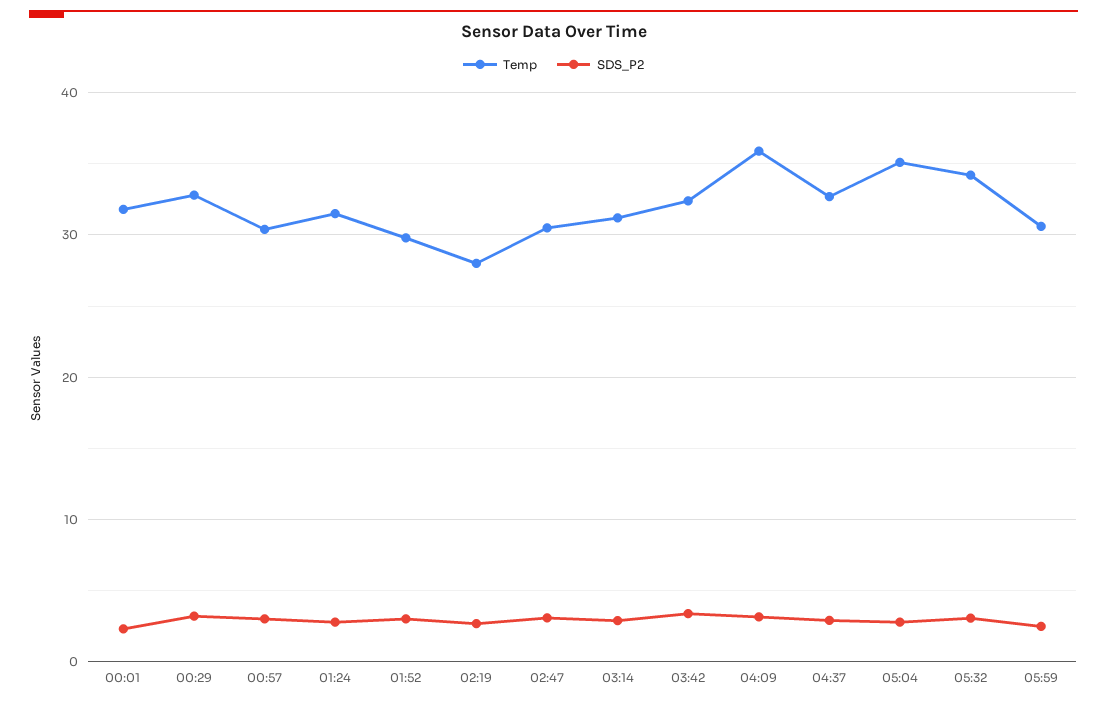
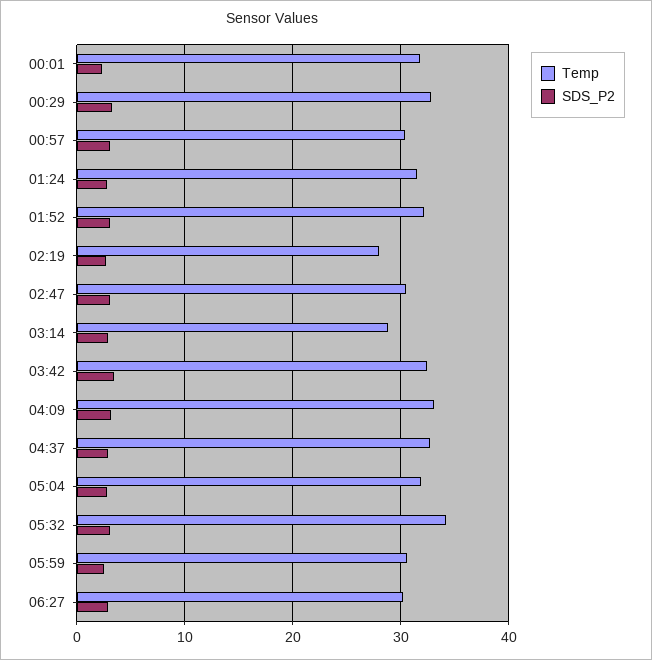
Temp, 01:52: 30 -> 32
Temp, 03:14: 31 -> 29
Temp, 04:09: 36 -> 33
Temp, 05:04: 35 -> 32
Temp, 06:27: none -> 30
SDS_P2, 06:27: none -> 3

